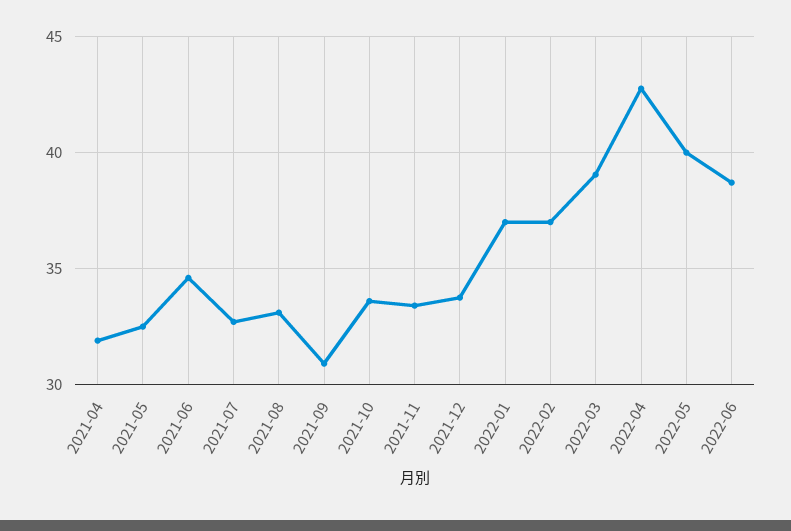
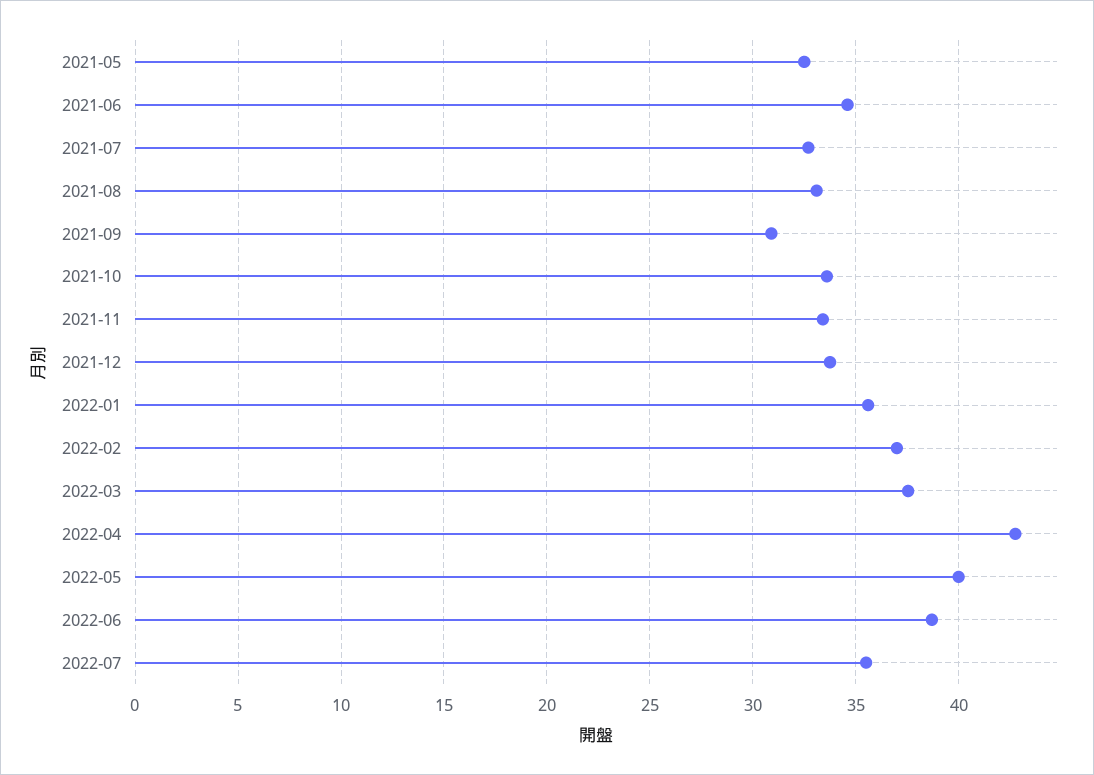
2021-04: 32 -> none
2022-01: 37 -> 35.5
2022-03: 39 -> 37.5
2022-07: none -> 35.5

